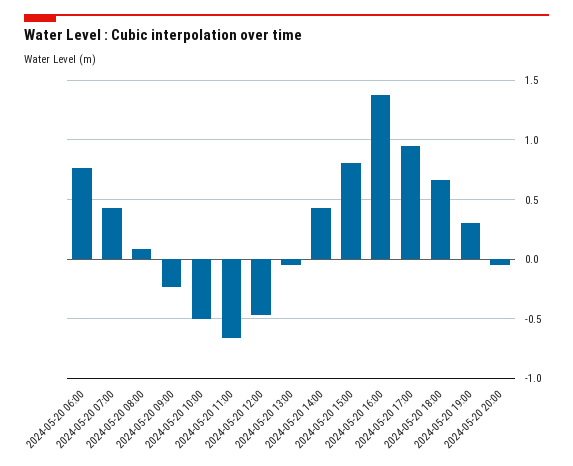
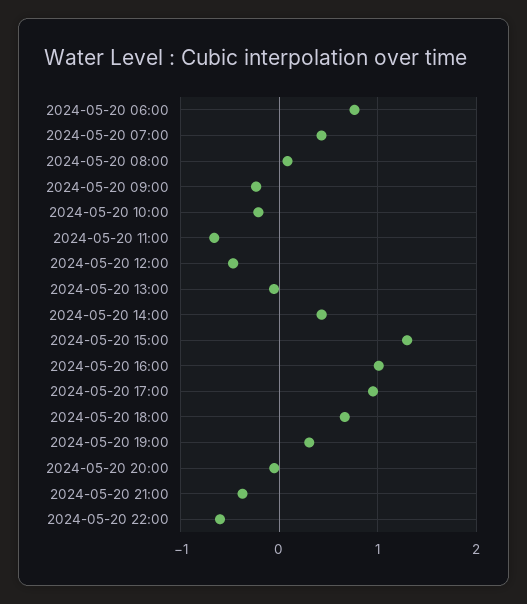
2024-05-20 10:00: -0.5 -> -0.2
2024-05-20 15:00: 0.8 -> 1.3
2024-05-20 16:00: 1.4 -> 1
2024-05-20 21:00: none -> -0.4
2024-05-20 22:00: none -> -0.6

